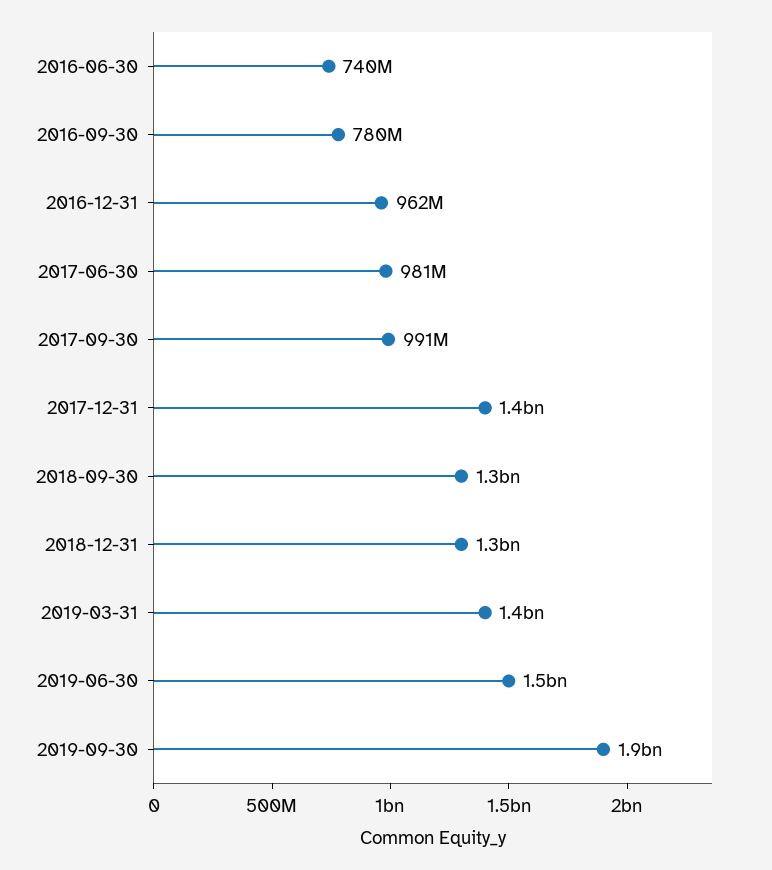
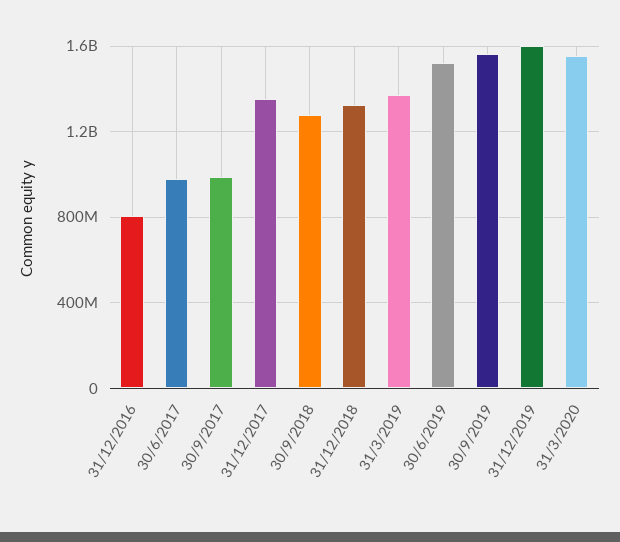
2016-06-30: 740000000 -> none
2016-09-30: 780000000 -> none
2016-12-31: 962000000 -> 800000000
2019-09-30: 1900000000 -> 1550000000
31/12/2019: none -> 1600000000
31/3/2020: none -> 1550000000

